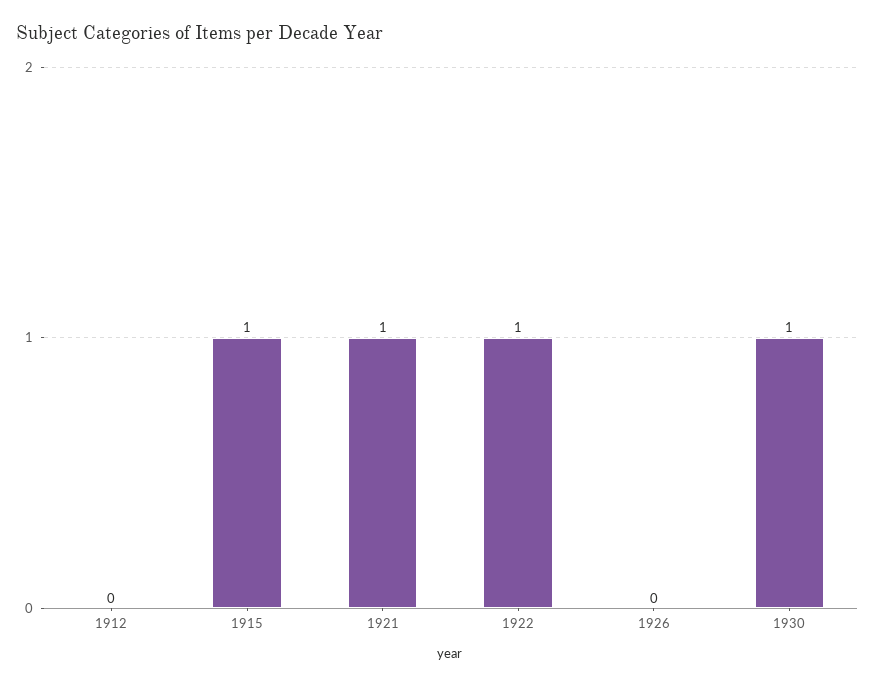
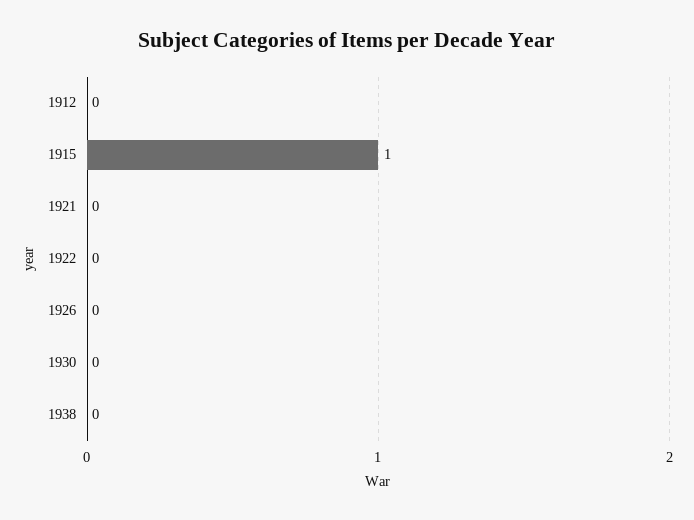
1921: 1 -> 0
1922: 1 -> 0
1930: 1 -> 0
1938: none -> 0

